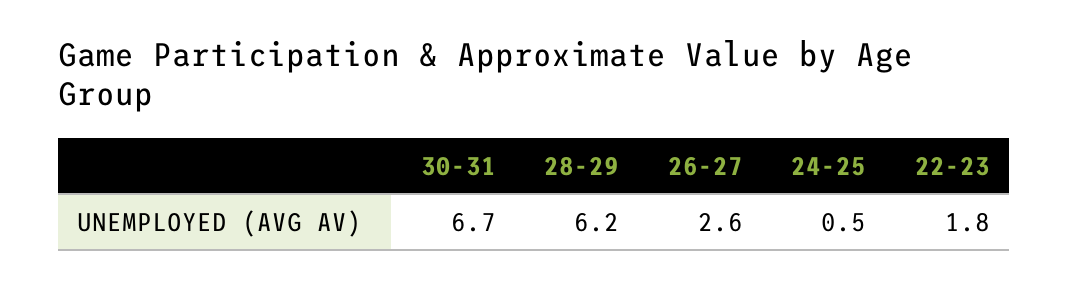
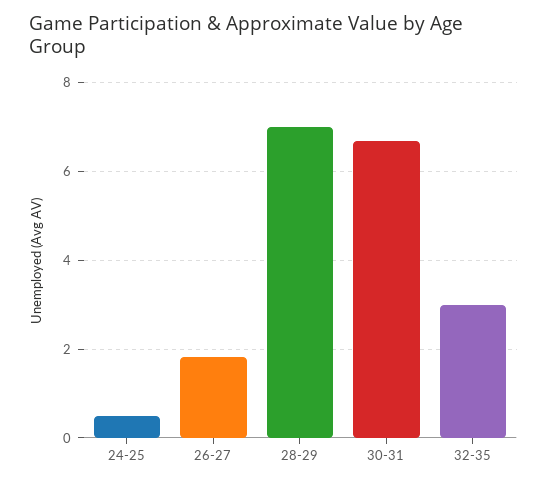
28-29: 6.2 -> 7
26-27: 2.6 -> 1.8
22-23: 1.8 -> none
32-35: none -> 3

